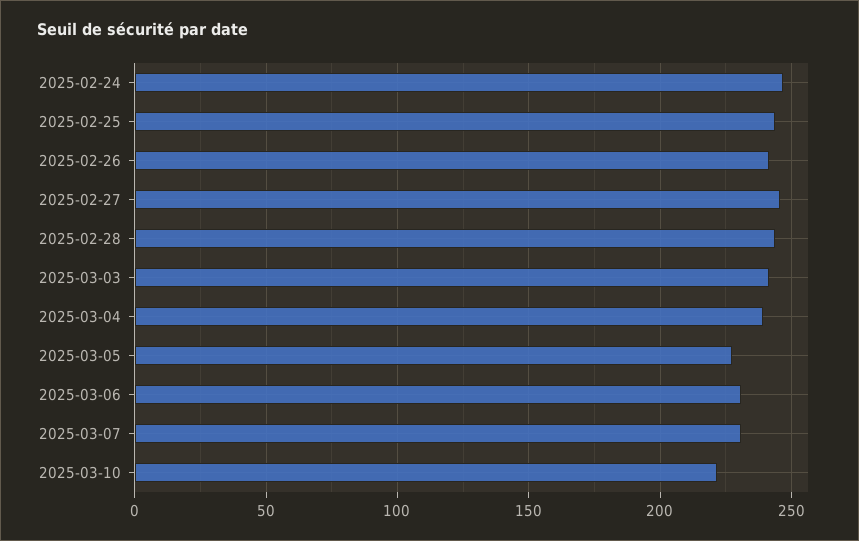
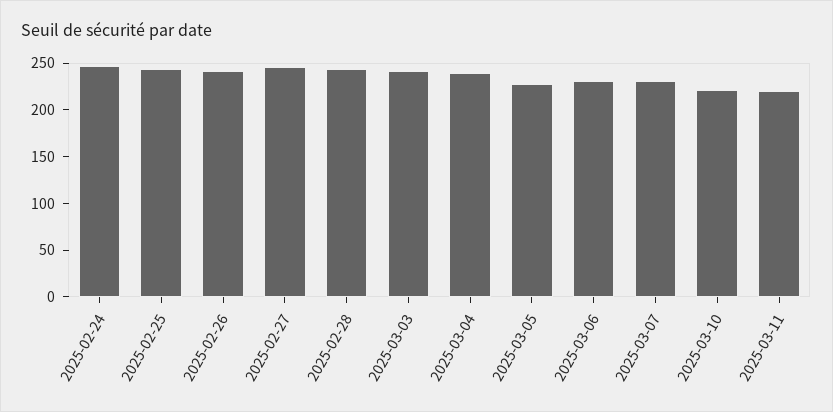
2025-03-11: none -> 220

